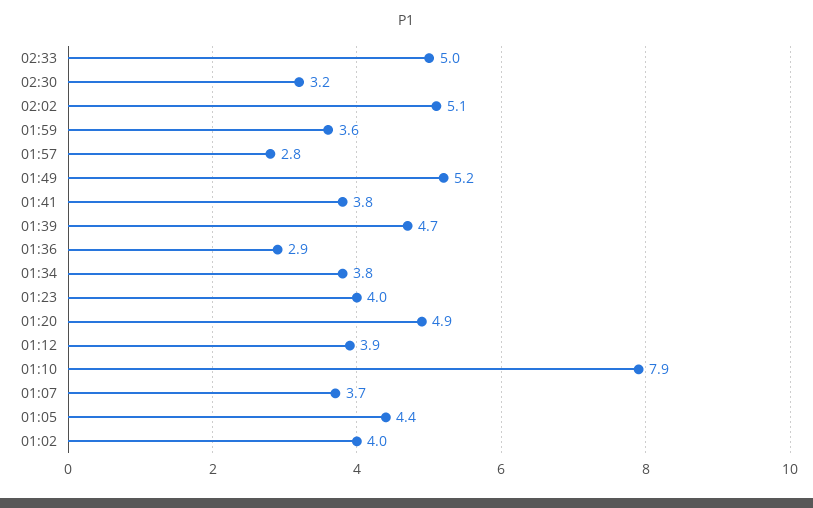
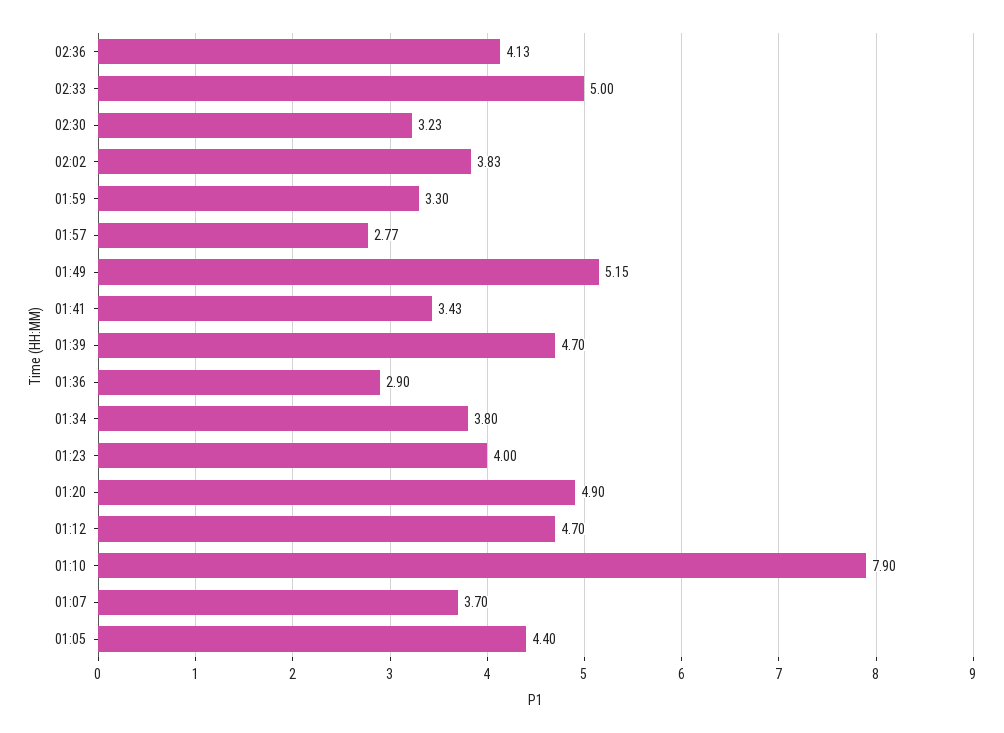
02:02: 5.1 -> 3.83
01:59: 3.6 -> 3.3
01:41: 3.8 -> 3.43
01:12: 3.9 -> 4.7
01:02: 4 -> none
02:36: none -> 4.13

